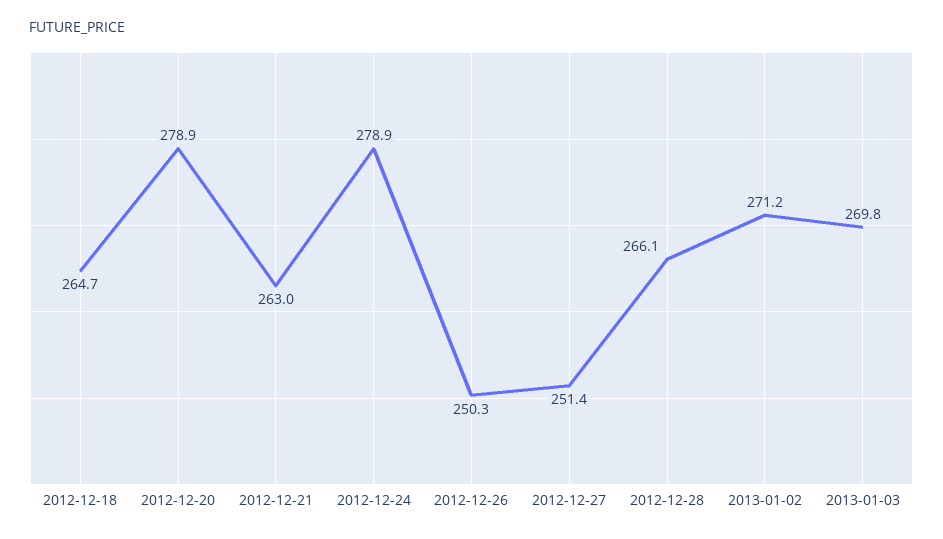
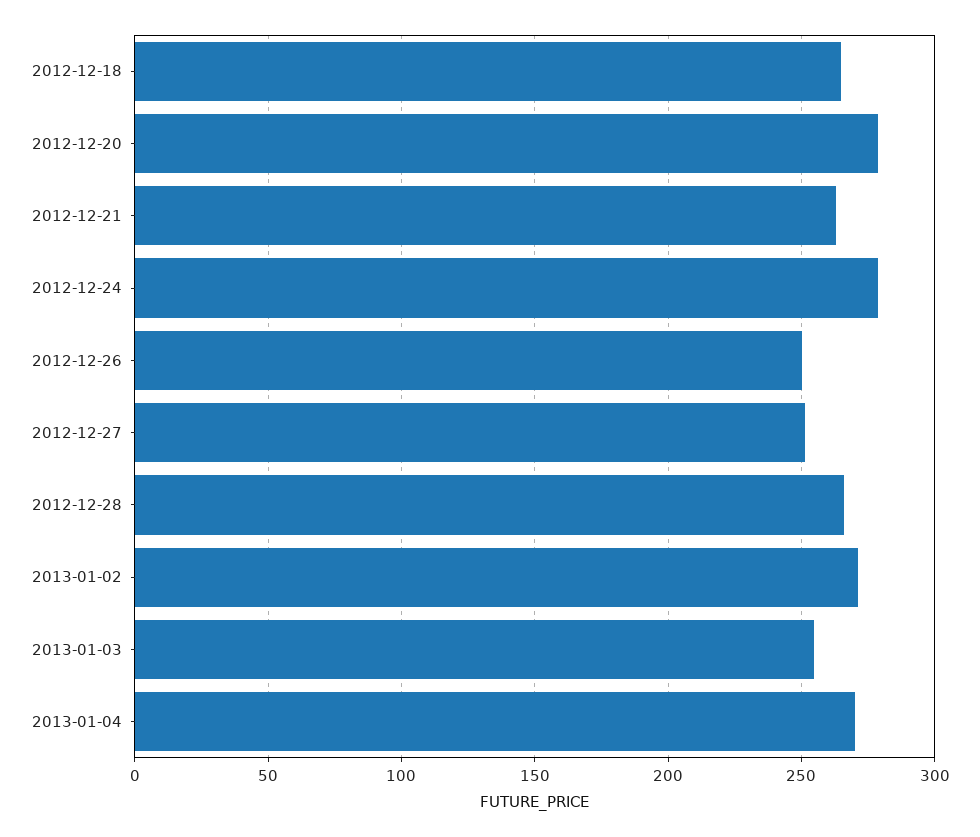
2013-01-03: 269.8 -> 255
2013-01-04: none -> 270

